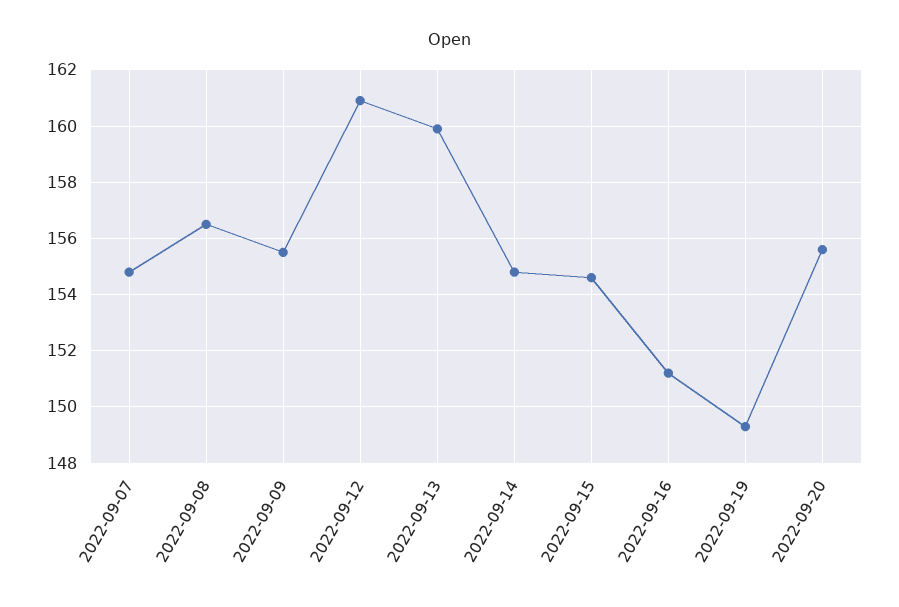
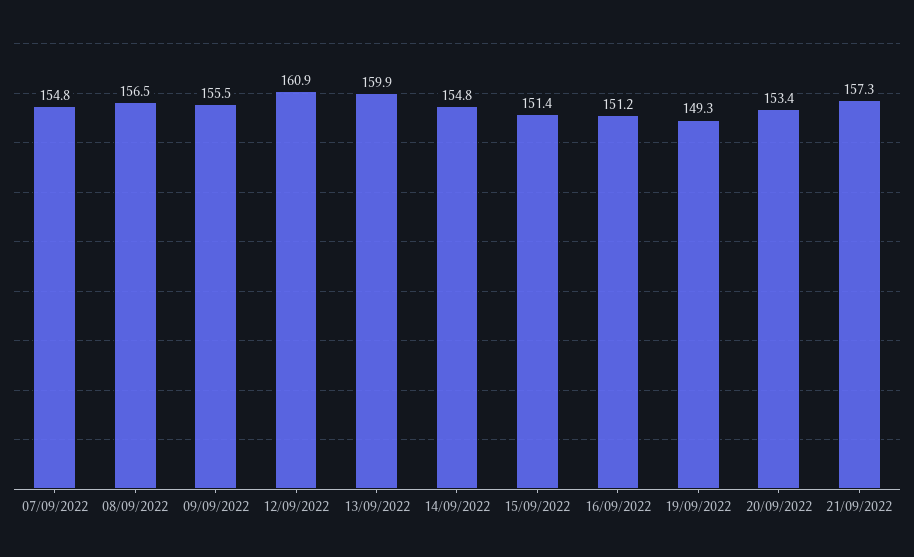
2022-09-15: 154.5 -> 151.4
2022-09-20: 155.5 -> 153.4
21/09/2022: none -> 157.3

